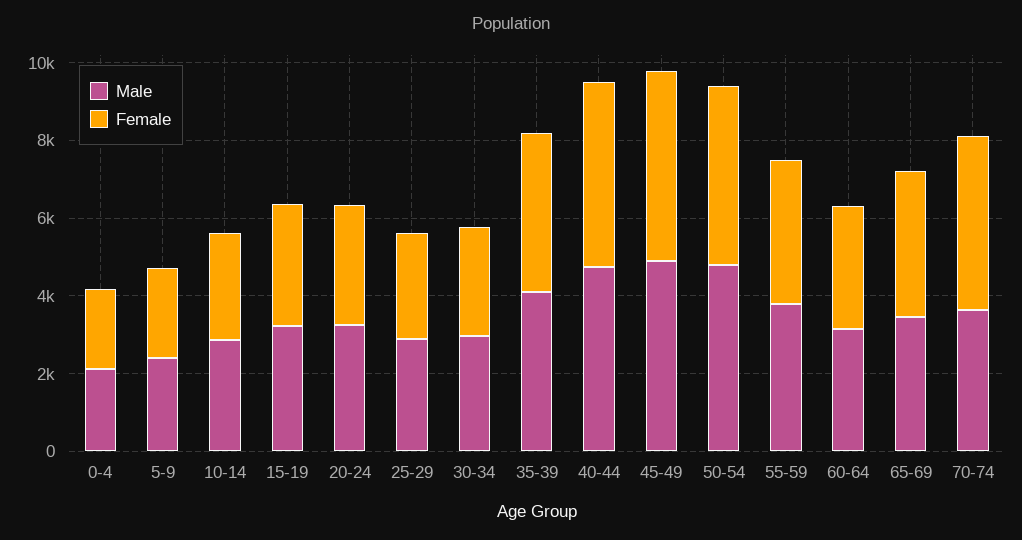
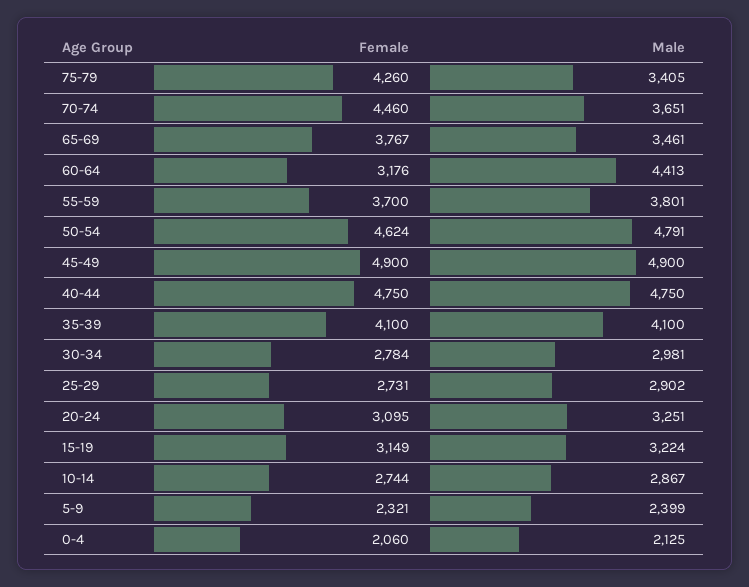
Male, 60-64: 3000 -> 4413
Female, 75-79: none -> 4260
Male, 75-79: none -> 3405

